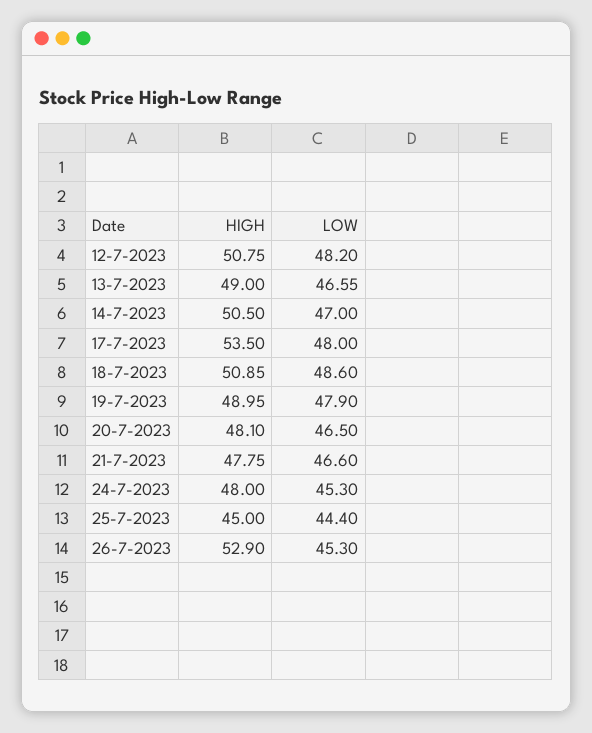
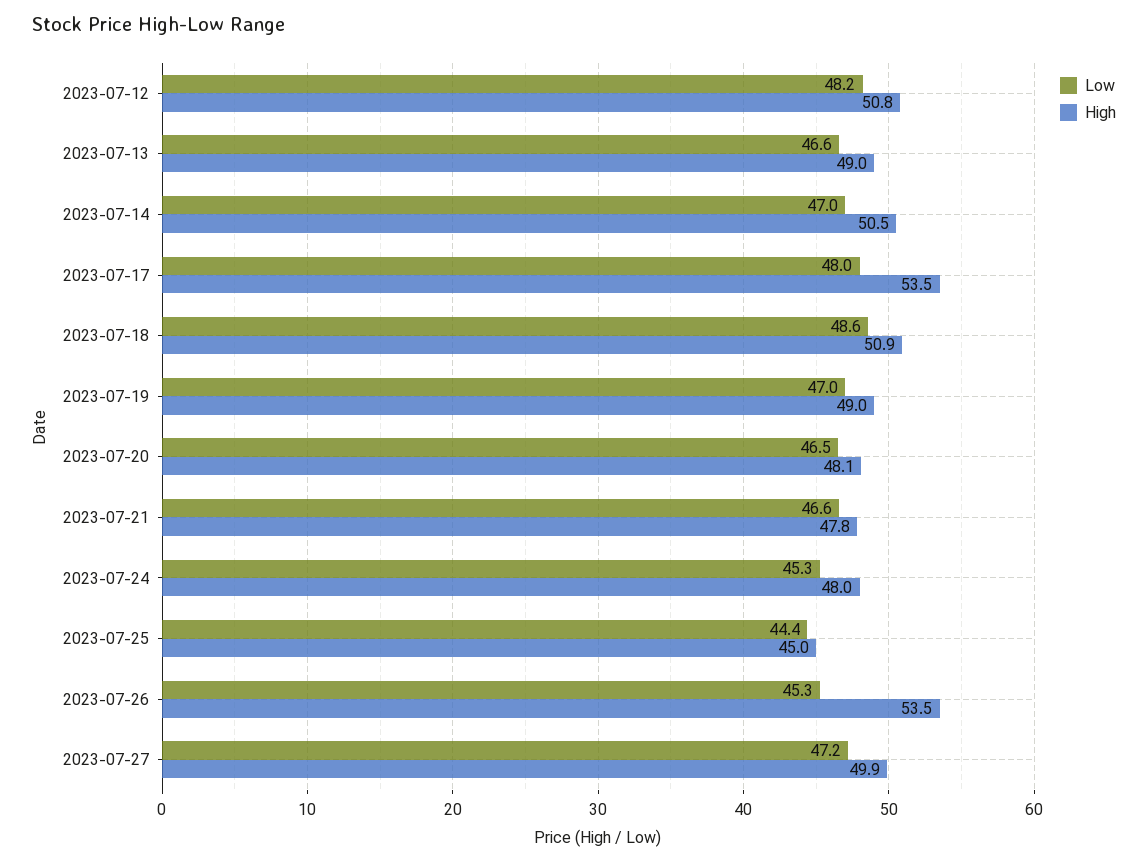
LOW, 19-7-2023: 47.9 -> 47
HIGH, 26-7-2023: 52.9 -> 53.5
LOW, 2023-07-27: none -> 47.2
HIGH, 2023-07-27: none -> 49.9

